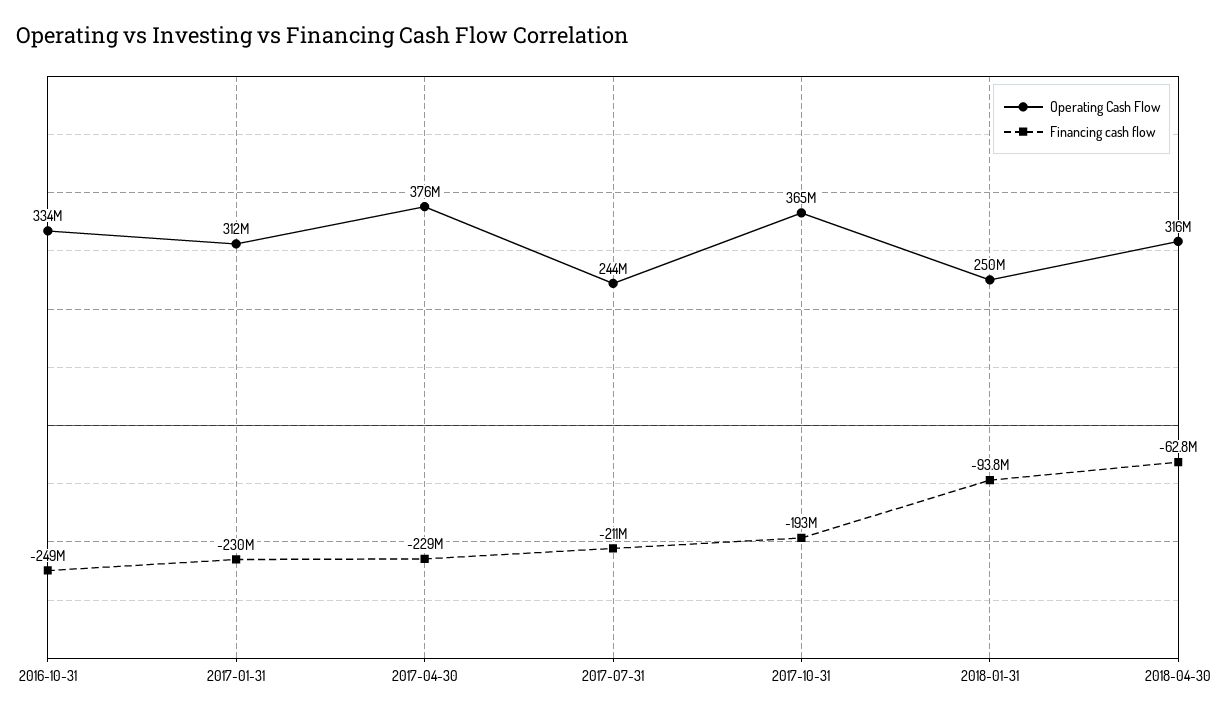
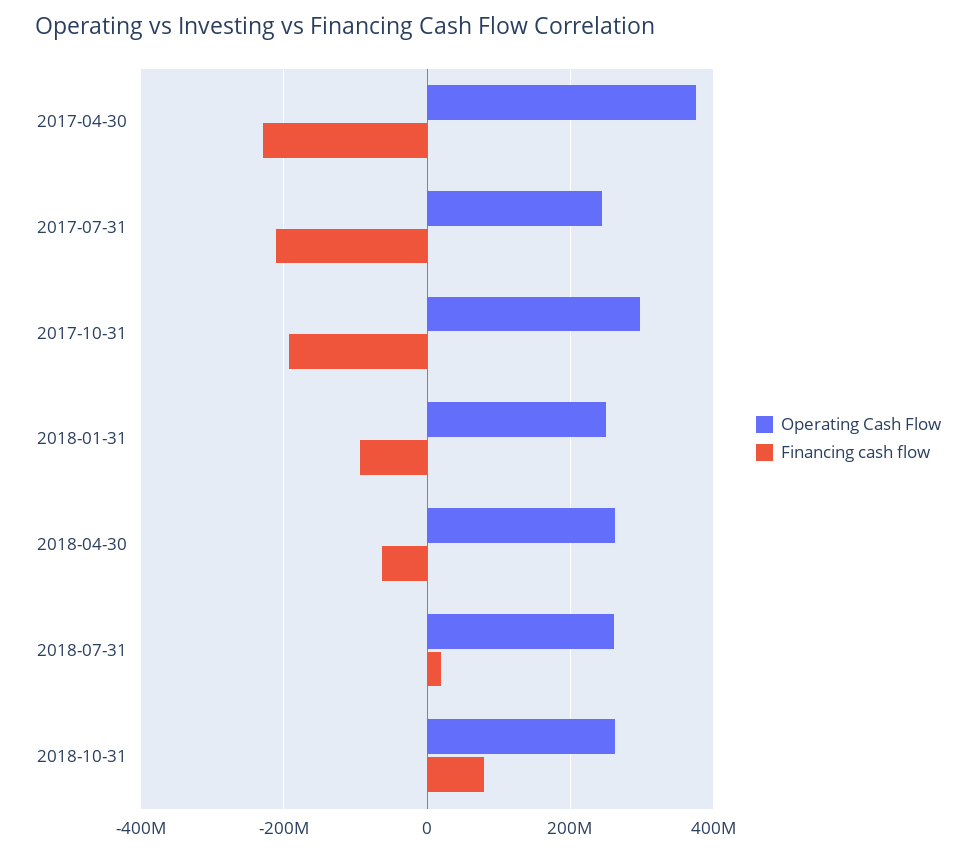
Operating Cash Flow, 2016-10-31: 334000000 -> none
Financing cash flow, 2016-10-31: -249000000 -> none
Operating Cash Flow, 2017-01-31: 312000000 -> none
Financing cash flow, 2017-01-31: -230000000 -> none
Operating Cash Flow, 2017-10-31: 365000000 -> 300000000
Operating Cash Flow, 2018-04-30: 316000000 -> 260000000
Operating Cash Flow, 2018-07-31: none -> 260000000
Financing cash flow, 2018-07-31: none -> 20000000
Operating Cash Flow, 2018-10-31: none -> 260000000
Financing cash flow, 2018-10-31: none -> 80000000

